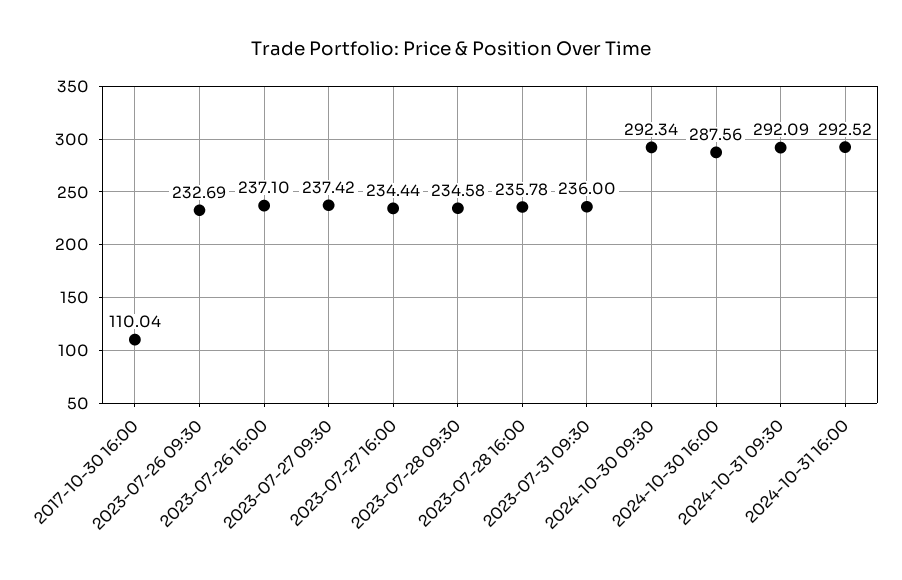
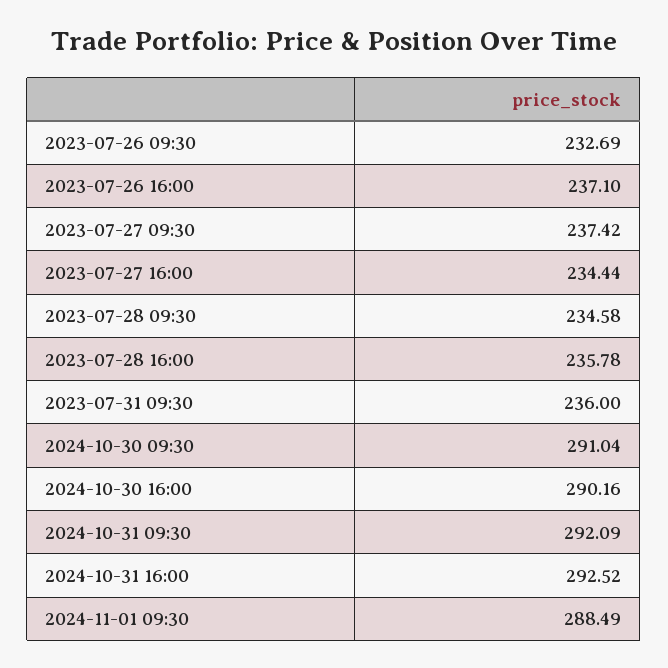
2017-10-30 16:00: 110.04 -> none
2024-10-30 09:30: 292.34 -> 291.04
2024-10-30 16:00: 287.56 -> 290.16
2024-11-01 09:30: none -> 288.49

